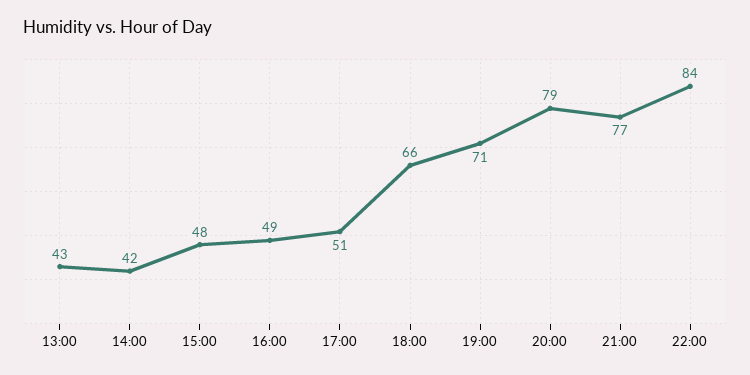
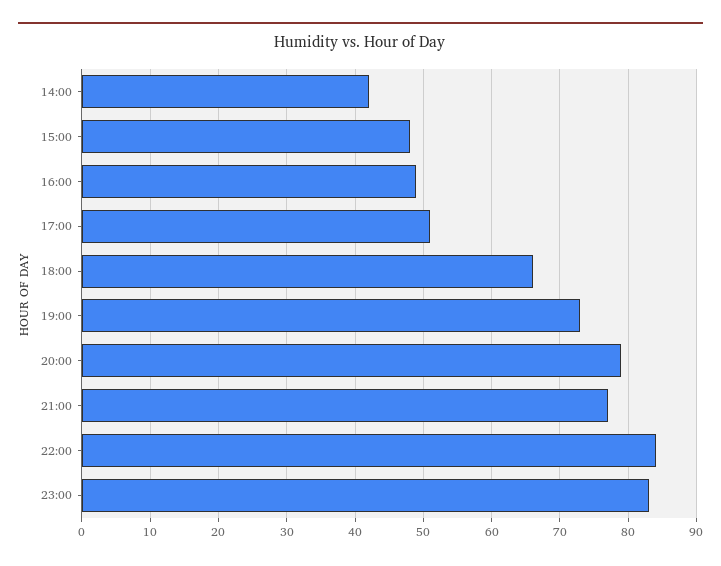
13:00: 43 -> none
19:00: 71 -> 73
23:00: none -> 83

